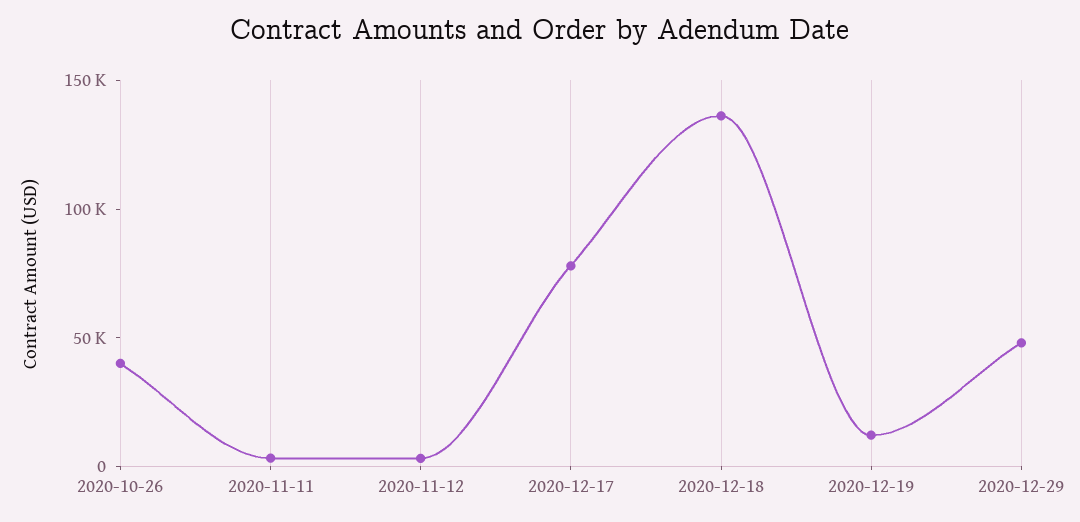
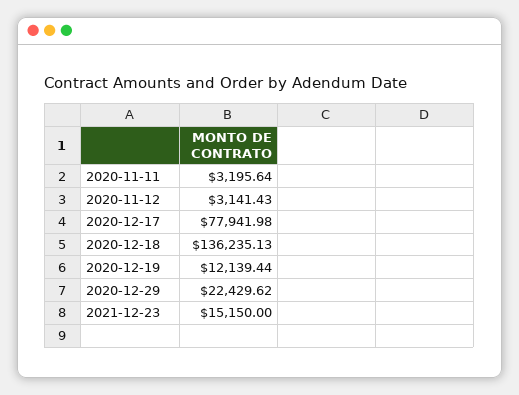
2020-10-26: 40000 -> none
2020-12-29: 50000 -> 22429.62
2021-12-23: none -> 15150

